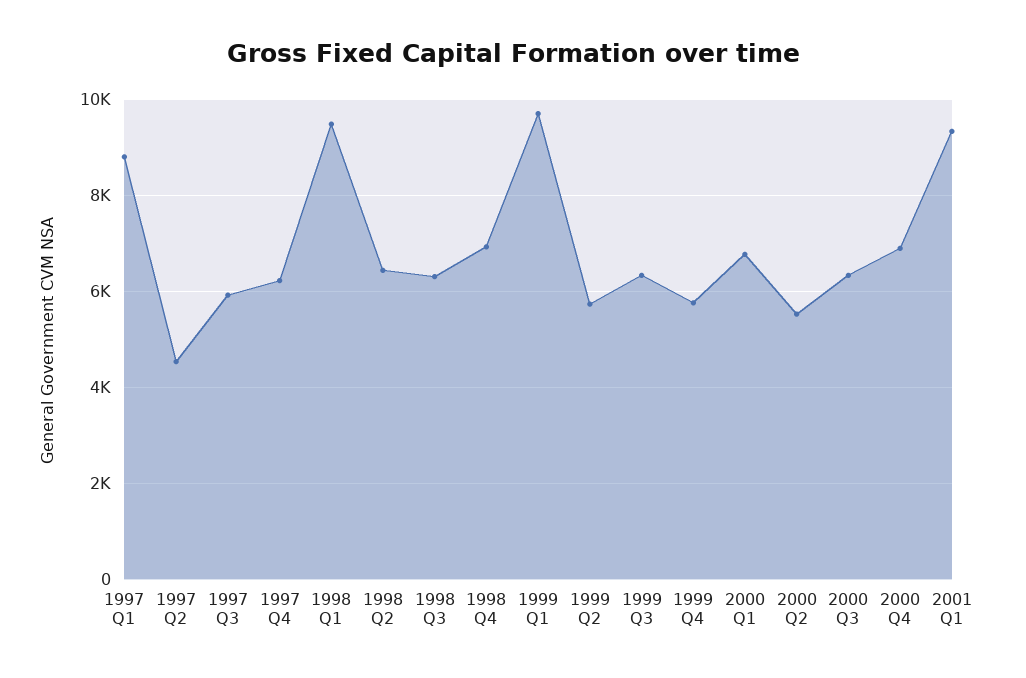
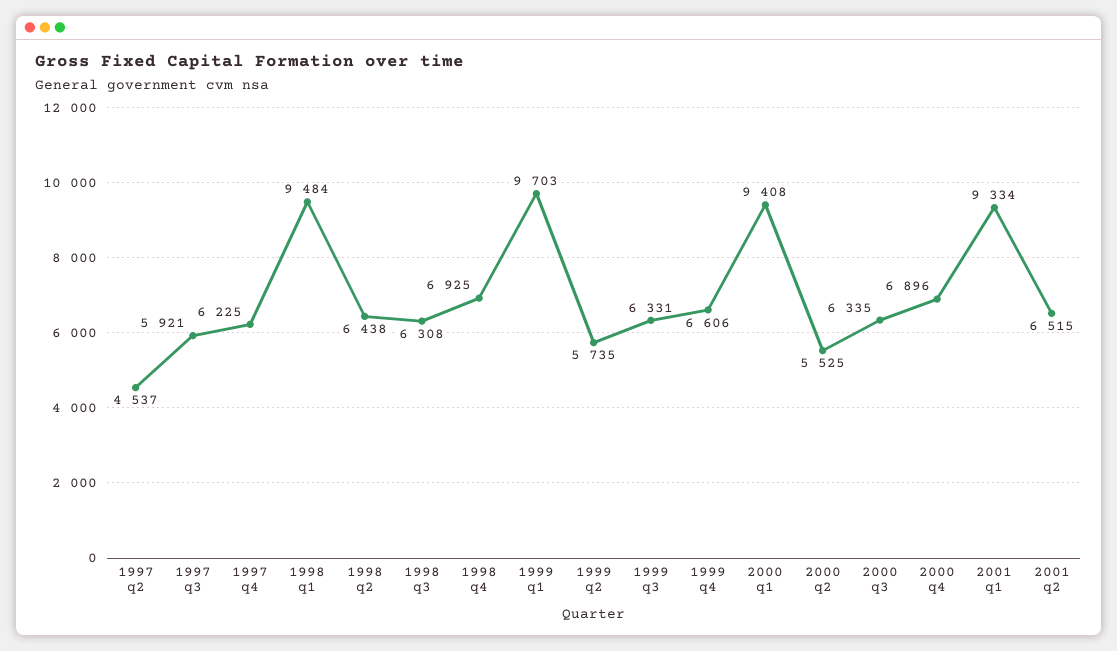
1997 Q1: 8800 -> none
1999 Q4: 5800 -> 6606
2000 Q1: 6800 -> 9408
2001 q2: none -> 6515

